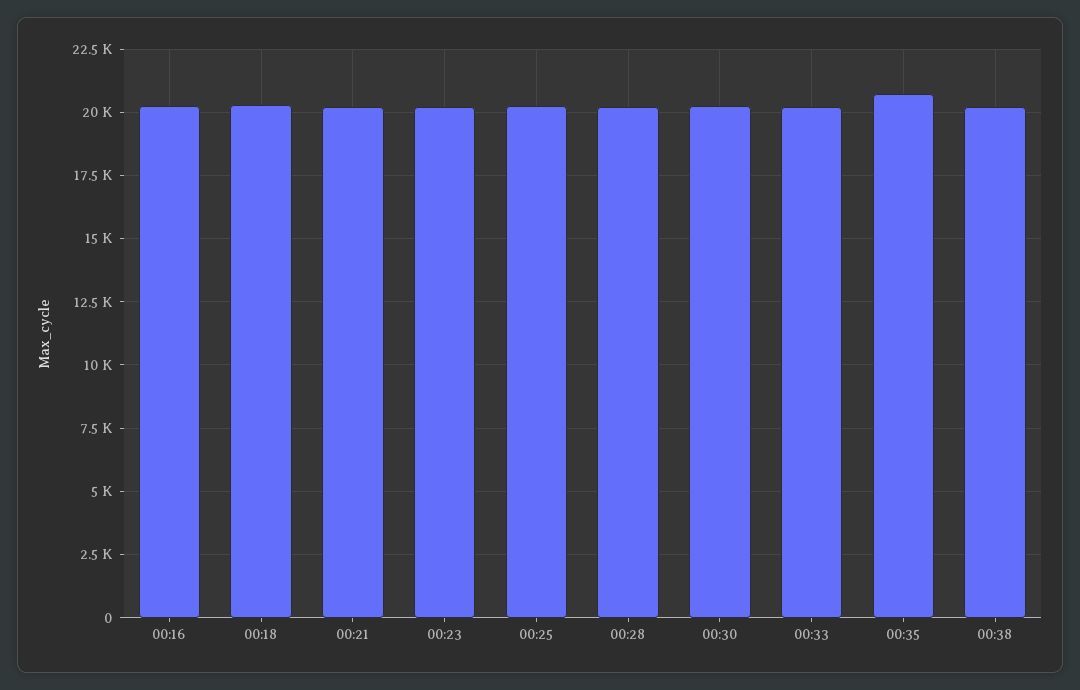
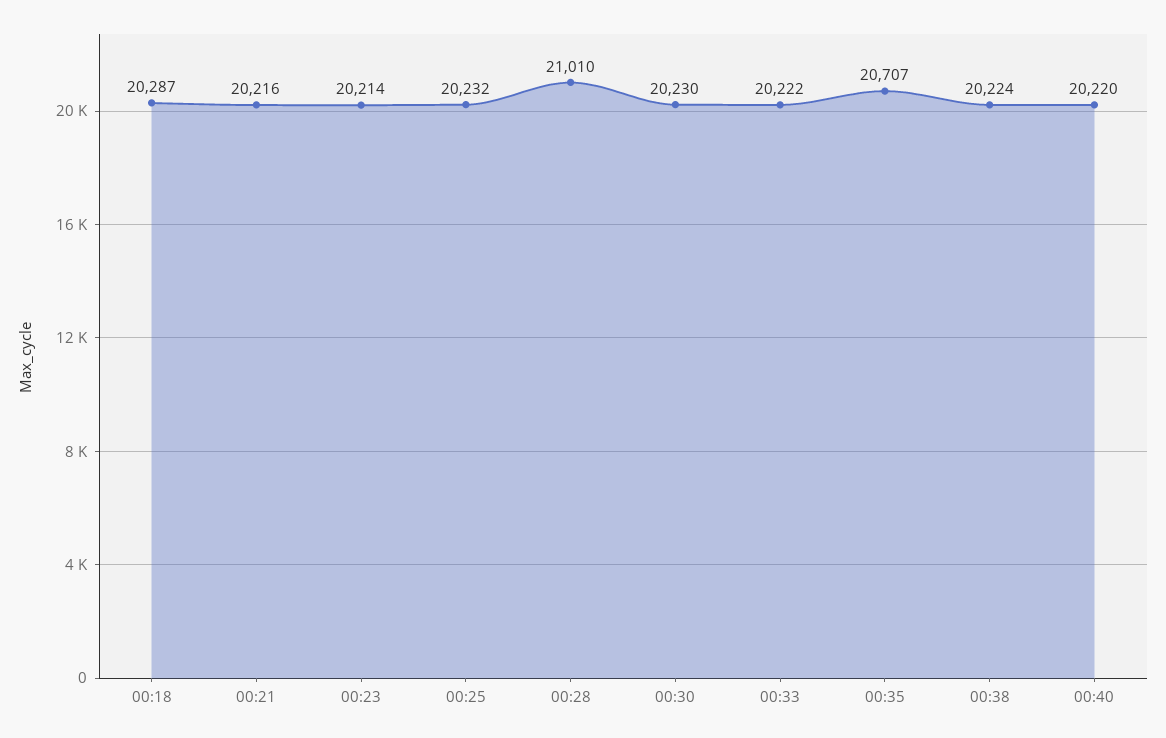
00:16: 20250 -> none
00:28: 20250 -> 21010
00:40: none -> 20220

